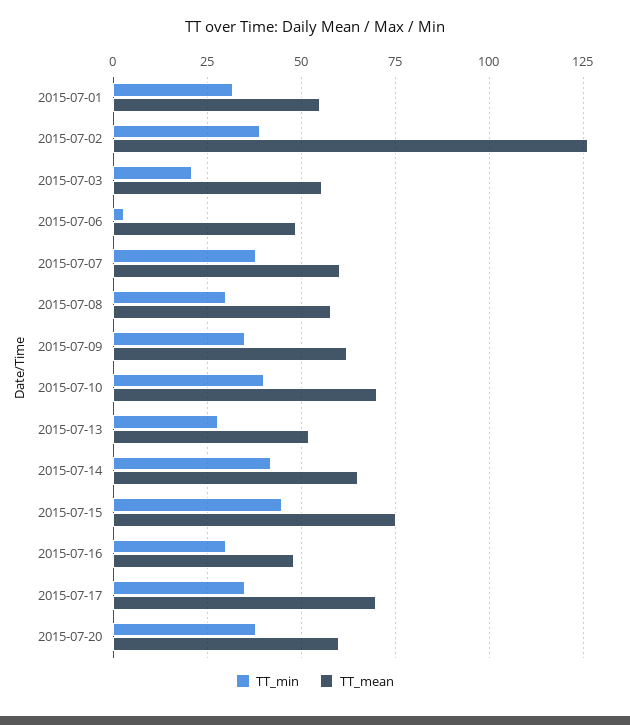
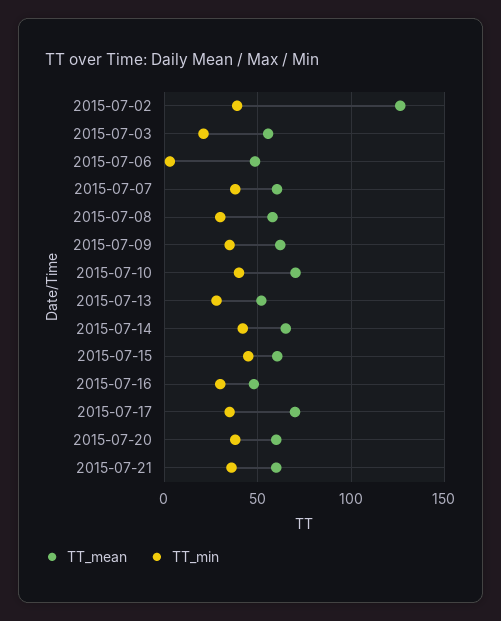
TT_min, 2015-07-01: 32.5 -> none
TT_mean, 2015-07-01: 55 -> none
TT_mean, 2015-07-15: 75 -> 60
TT_mean, 2015-07-21: none -> 60
TT_min, 2015-07-21: none -> 35

